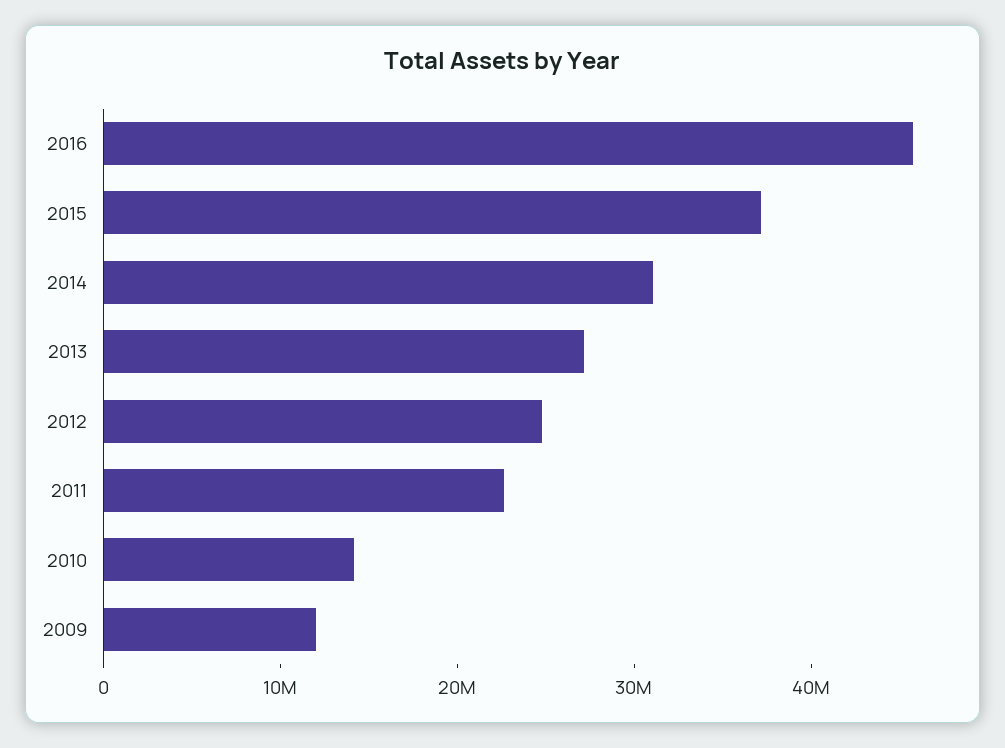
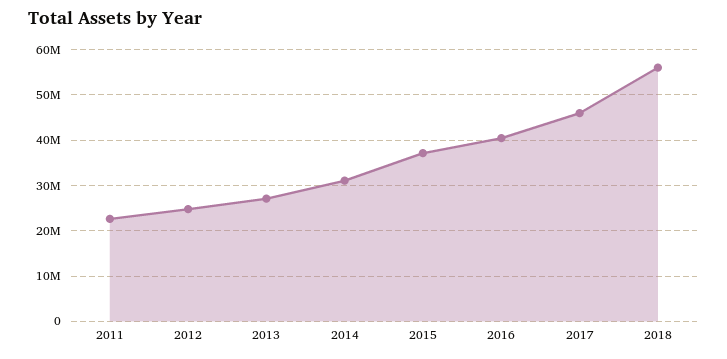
2016: 46000000 -> 40000000
2010: 14000000 -> none
2009: 12000000 -> none
2017: none -> 46000000
2018: none -> 56000000

